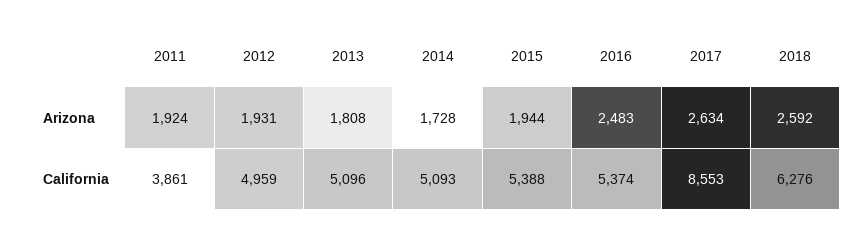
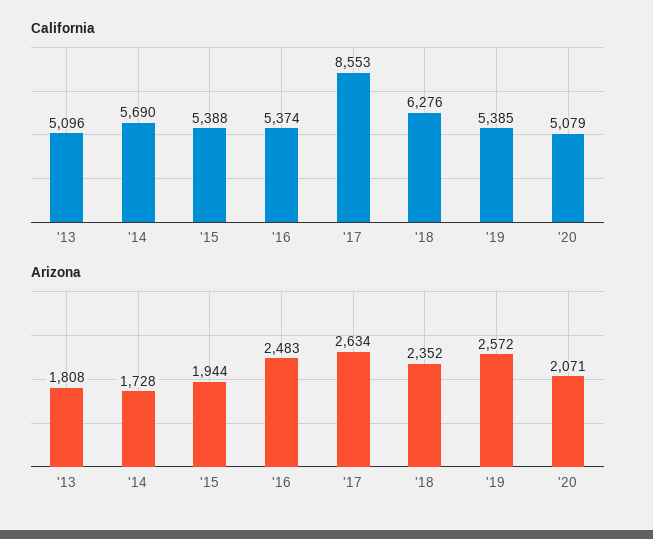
Arizona, 2011: 1924 -> none
Arizona, 2012: 1931 -> none
Arizona, 2018: 2592 -> 2352
California, 2011: 3861 -> none
California, 2012: 4959 -> none
California, 2014: 5093 -> 5690
California, '19: none -> 5385
California, '20: none -> 5079
Arizona, '19: none -> 2572
Arizona, '20: none -> 2071

